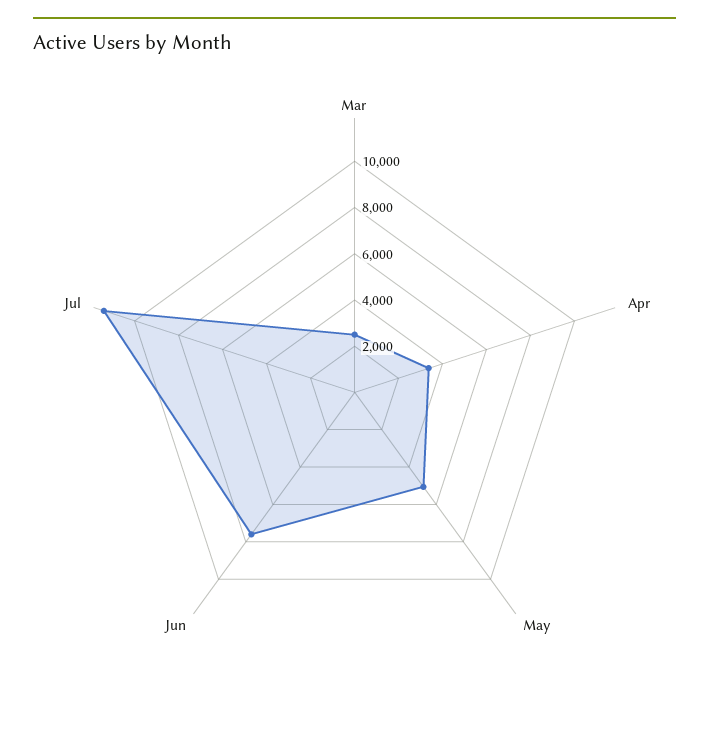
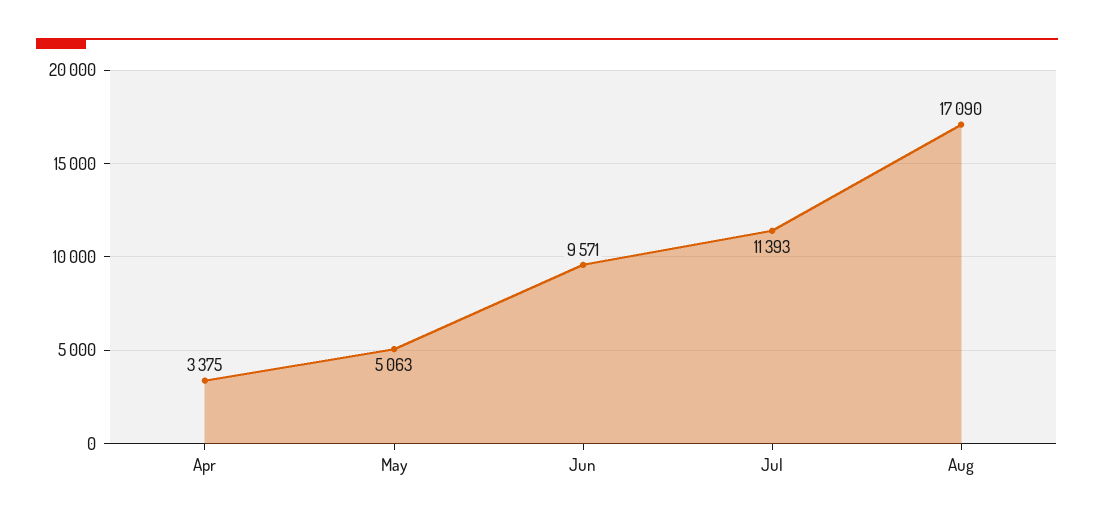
Mar: 2500 -> none
Jun: 7500 -> 9571
Aug: none -> 17090

